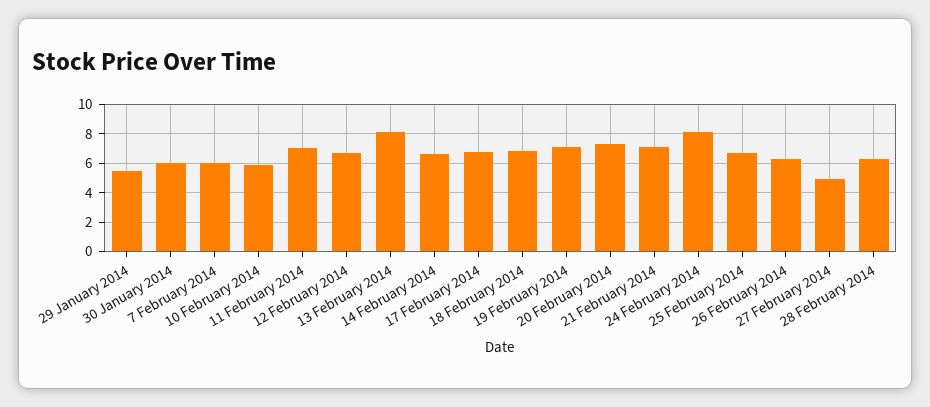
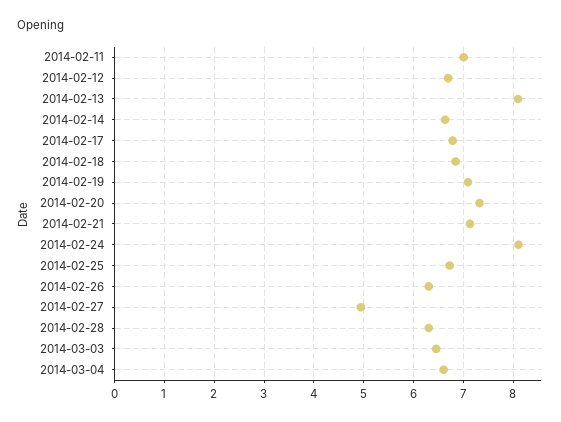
29 January 2014: 5.5 -> none
30 January 2014: 6 -> none
7 February 2014: 6 -> none
10 February 2014: 6 -> none
2014-03-03: none -> 6.4
2014-03-04: none -> 6.6

